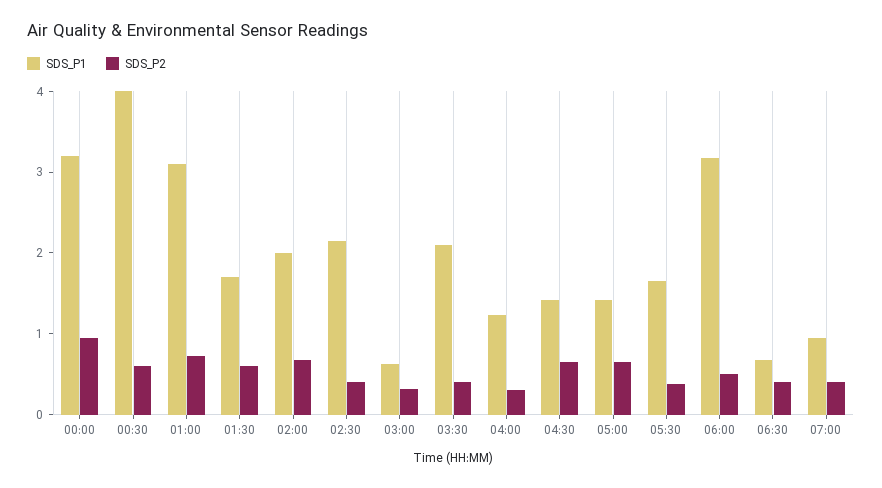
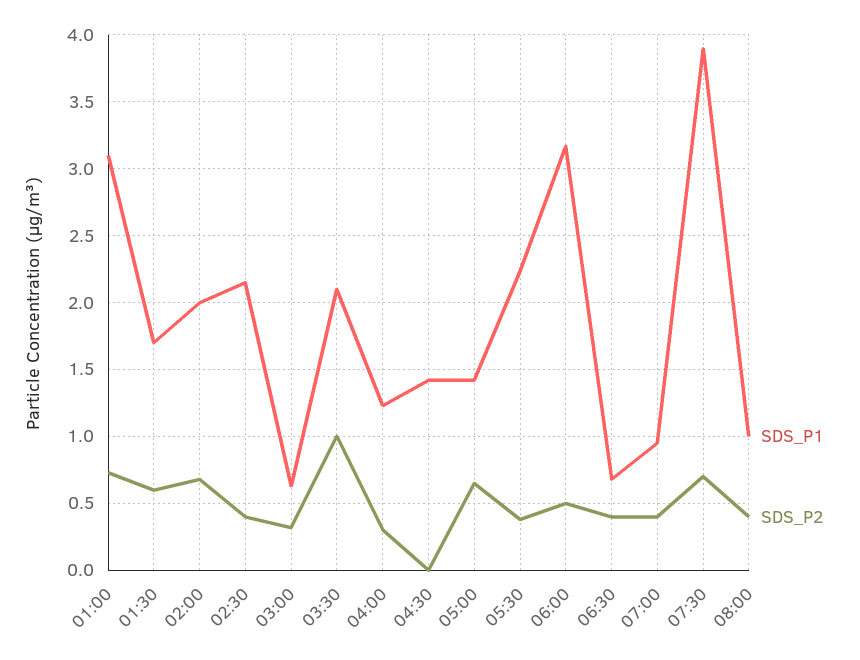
SDS_P1, 00:00: 3.2 -> none
SDS_P2, 00:00: 1 -> none
SDS_P1, 00:30: 4 -> none
SDS_P2, 00:30: 0.6 -> none
SDS_P2, 03:30: 0.4 -> 1
SDS_P2, 04:30: 0.6 -> 0
SDS_P1, 05:30: 1.6 -> 2.25
SDS_P1, 07:30: none -> 3.9
SDS_P2, 07:30: none -> 0.7
SDS_P1, 08:00: none -> 1
SDS_P2, 08:00: none -> 0.4

